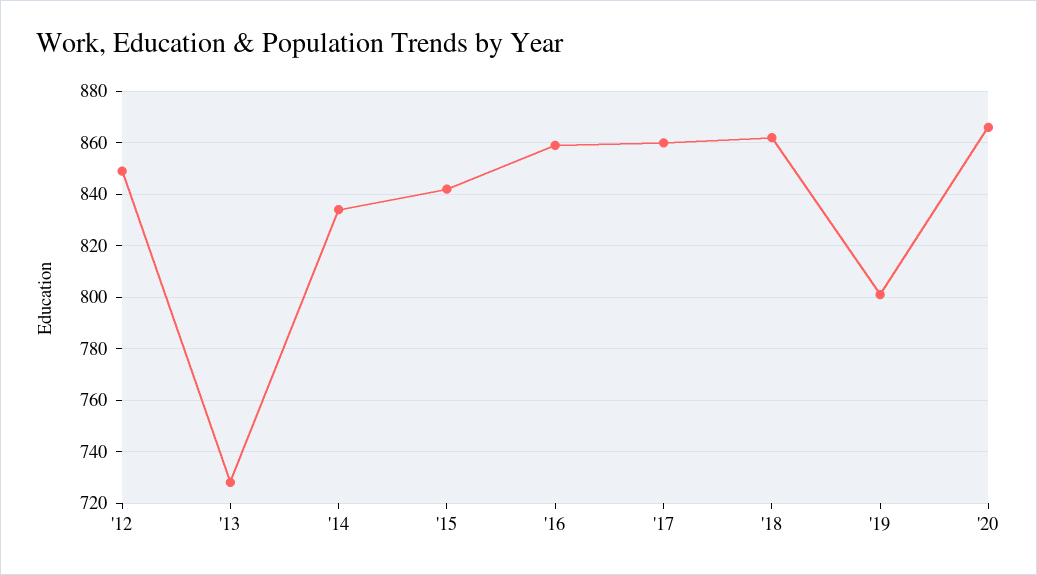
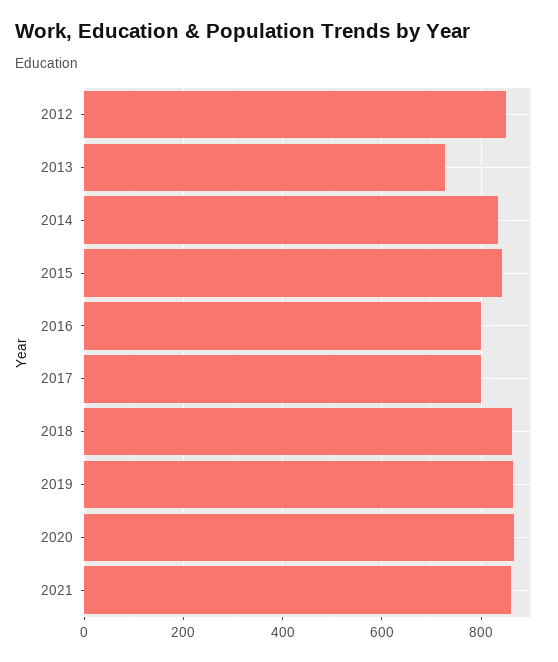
'16: 860 -> 800
'17: 860 -> 800
'19: 800 -> 860
2021: none -> 860

